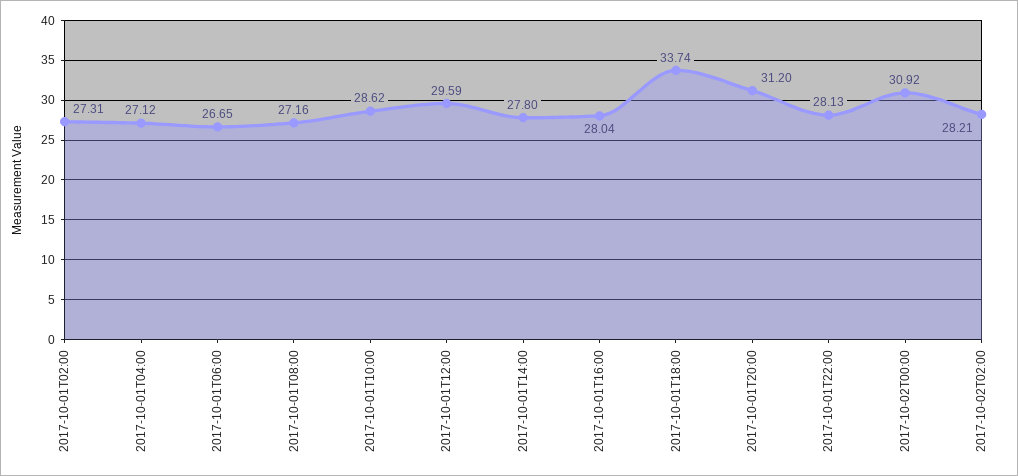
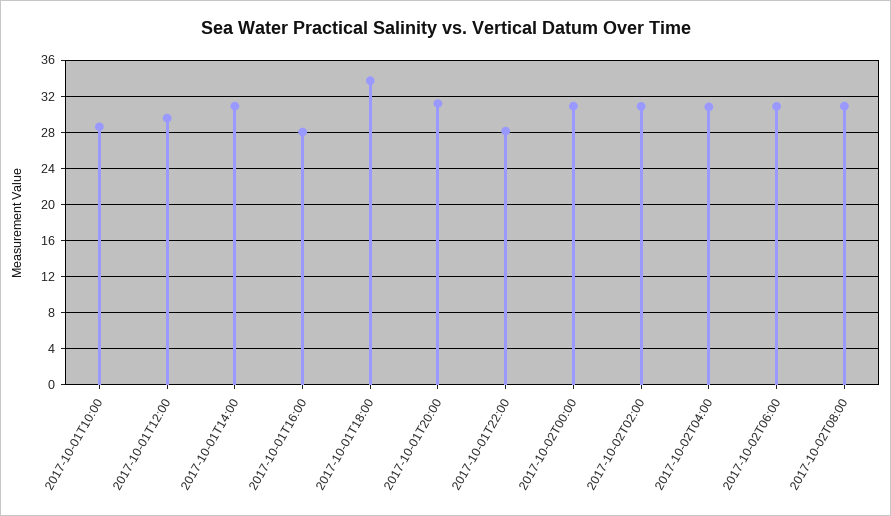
2017-10-01T02:00: 27.31 -> none
2017-10-01T04:00: 27.12 -> none
2017-10-01T06:00: 26.65 -> none
2017-10-01T08:00: 27.16 -> none
2017-10-01T14:00: 27.8 -> 31
2017-10-02T02:00: 28.21 -> 31
2017-10-02T04:00: none -> 31
2017-10-02T06:00: none -> 31
2017-10-02T08:00: none -> 31

